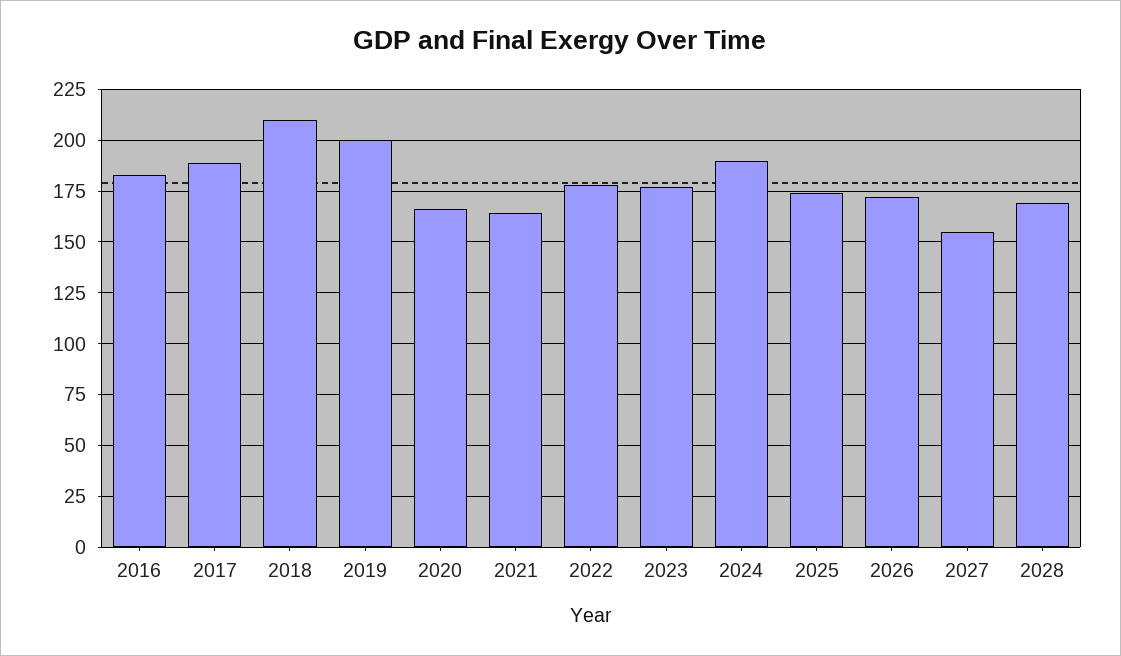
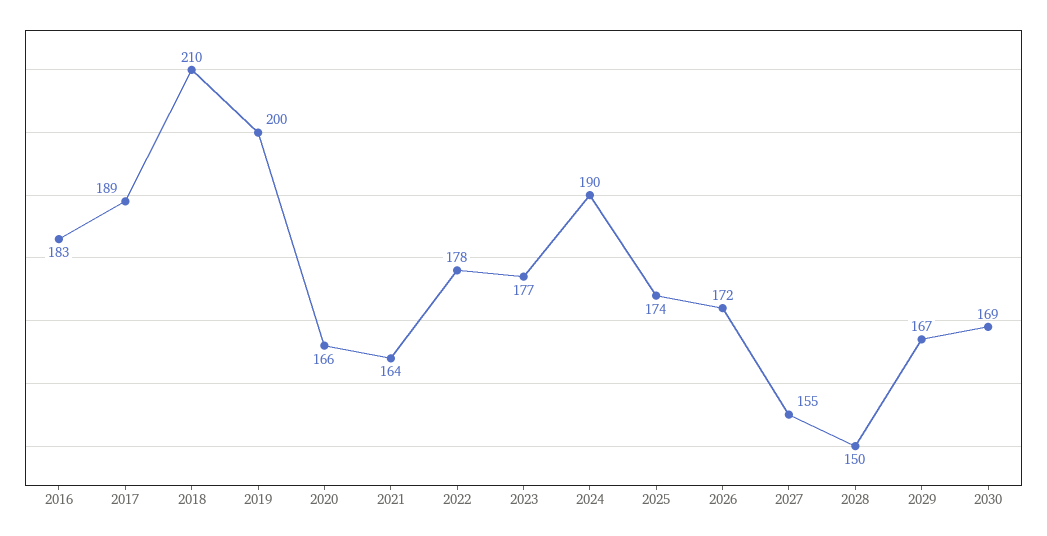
2028: 170 -> 150
2029: none -> 167
2030: none -> 169

